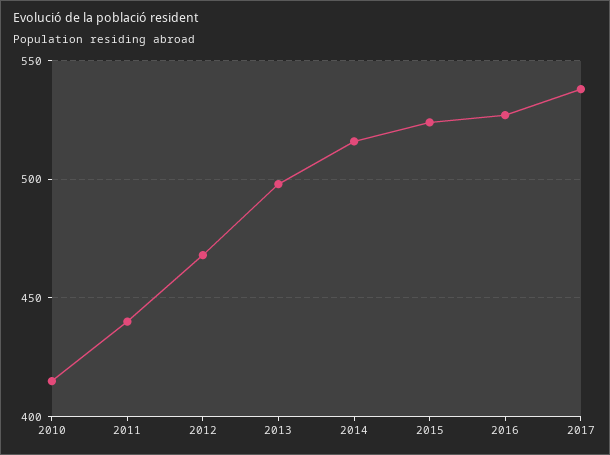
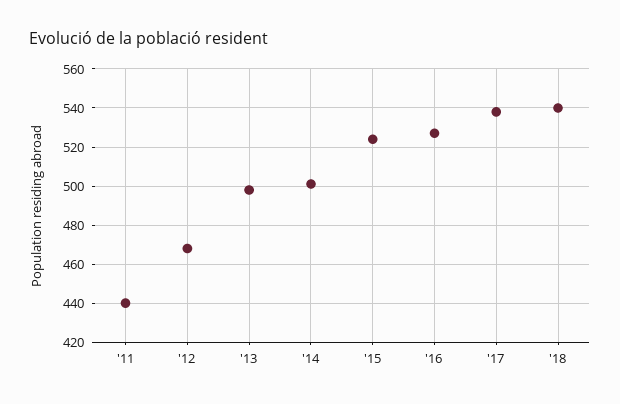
2010: 415 -> none
2014: 515 -> 500
'18: none -> 540

